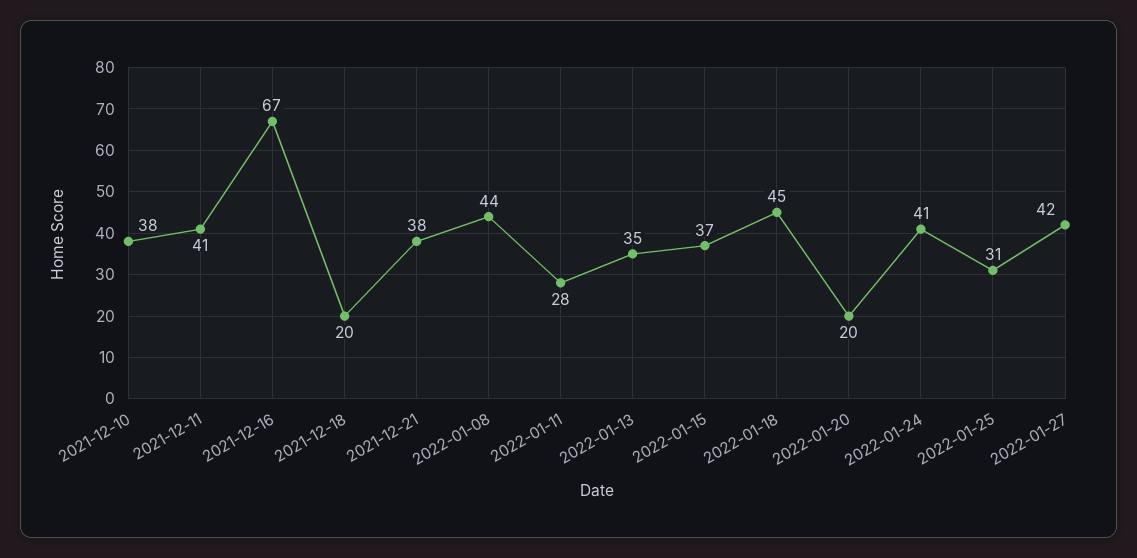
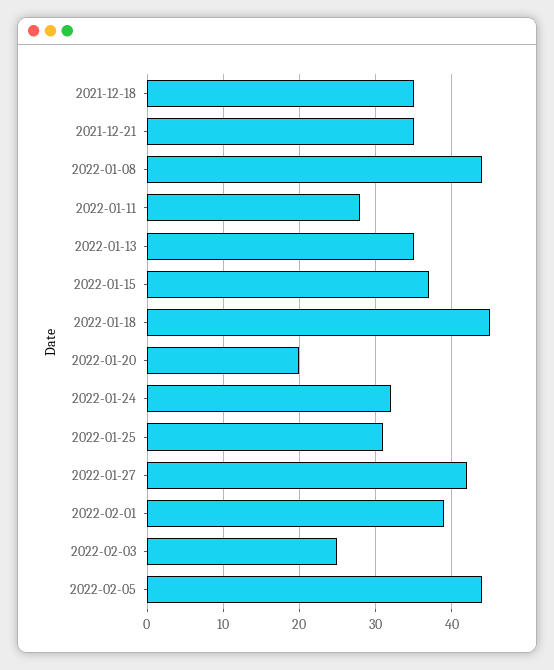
2021-12-10: 38 -> none
2021-12-11: 41 -> none
2021-12-16: 67 -> none
2021-12-18: 20 -> 35
2021-12-21: 38 -> 35
2022-01-24: 41 -> 32
2022-02-01: none -> 39
2022-02-03: none -> 25
2022-02-05: none -> 44

